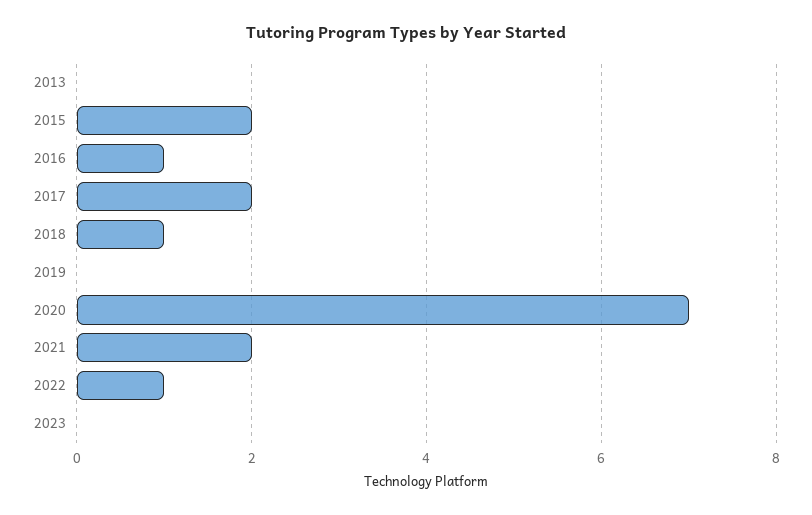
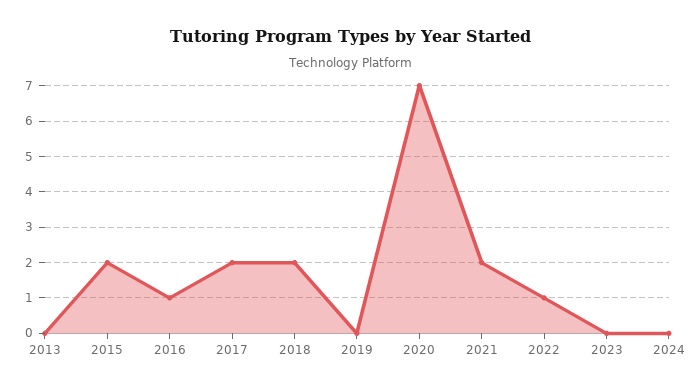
2018: 1 -> 2
2024: none -> 0

